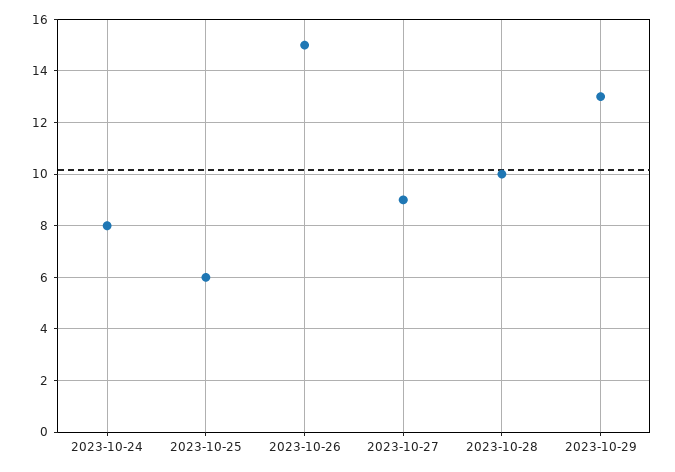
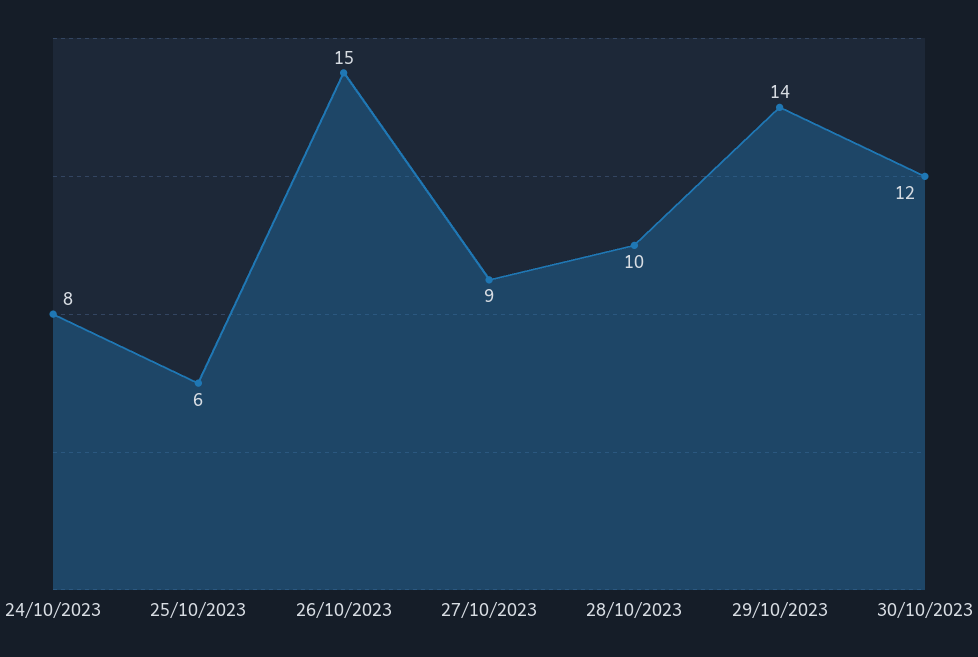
2023-10-29: 13 -> 14
30/10/2023: none -> 12

